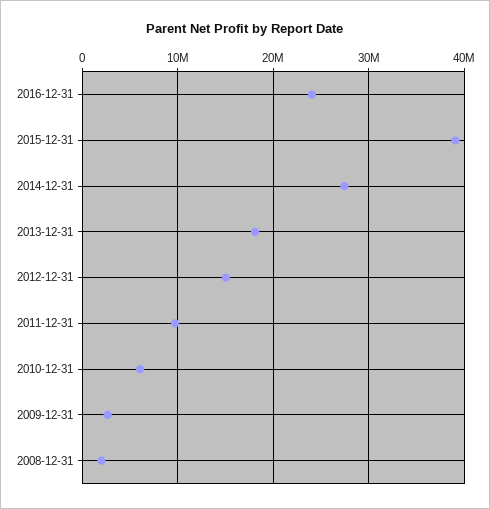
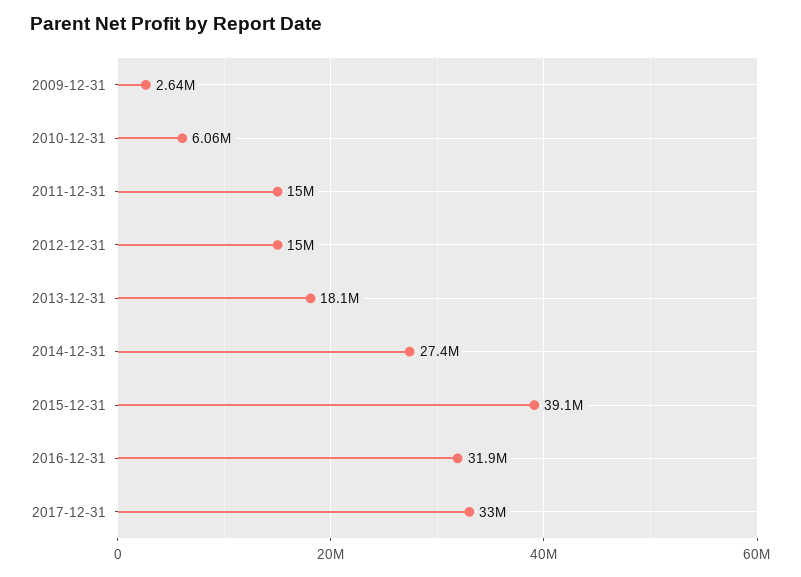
2016-12-31: 24000000 -> 31900000
2011-12-31: 10000000 -> 15000000
2008-12-31: 2000000 -> none
2017-12-31: none -> 33000000

